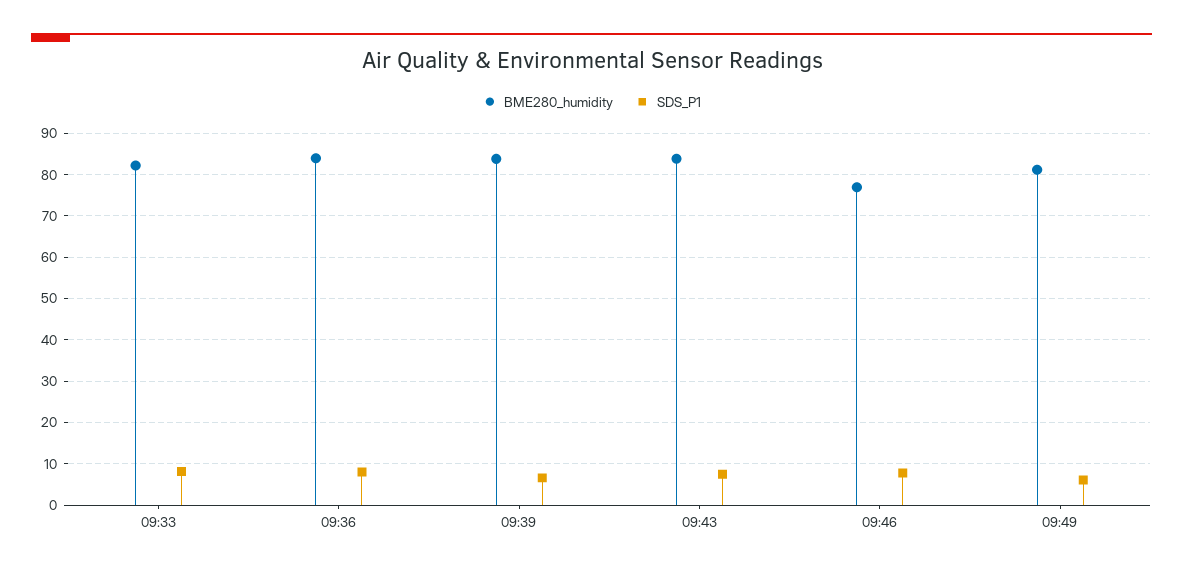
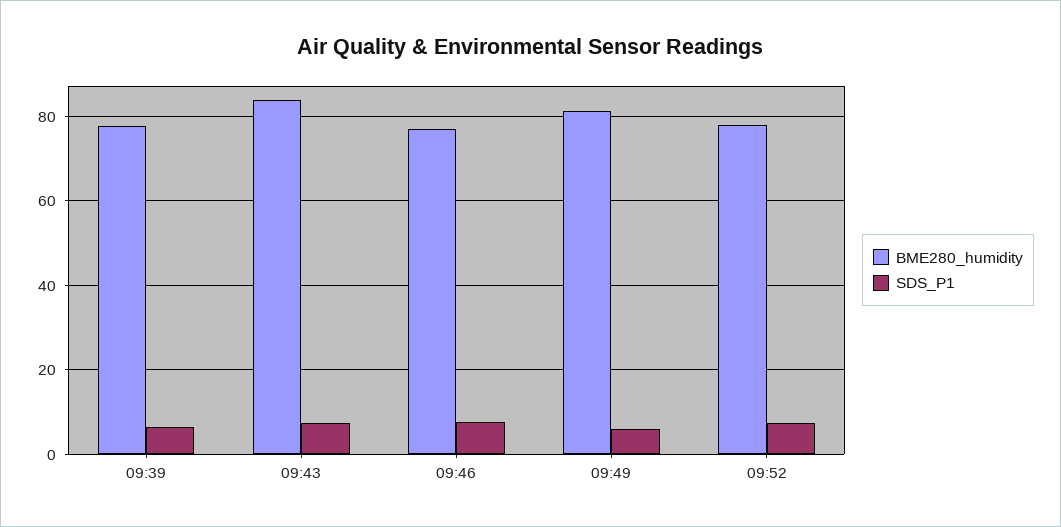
BME280_humidity, 09:33: 82 -> none
SDS_P1, 09:33: 8 -> none
BME280_humidity, 09:36: 84 -> none
SDS_P1, 09:36: 8 -> none
BME280_humidity, 09:39: 84 -> 78
BME280_humidity, 09:52: none -> 78
SDS_P1, 09:52: none -> 8

